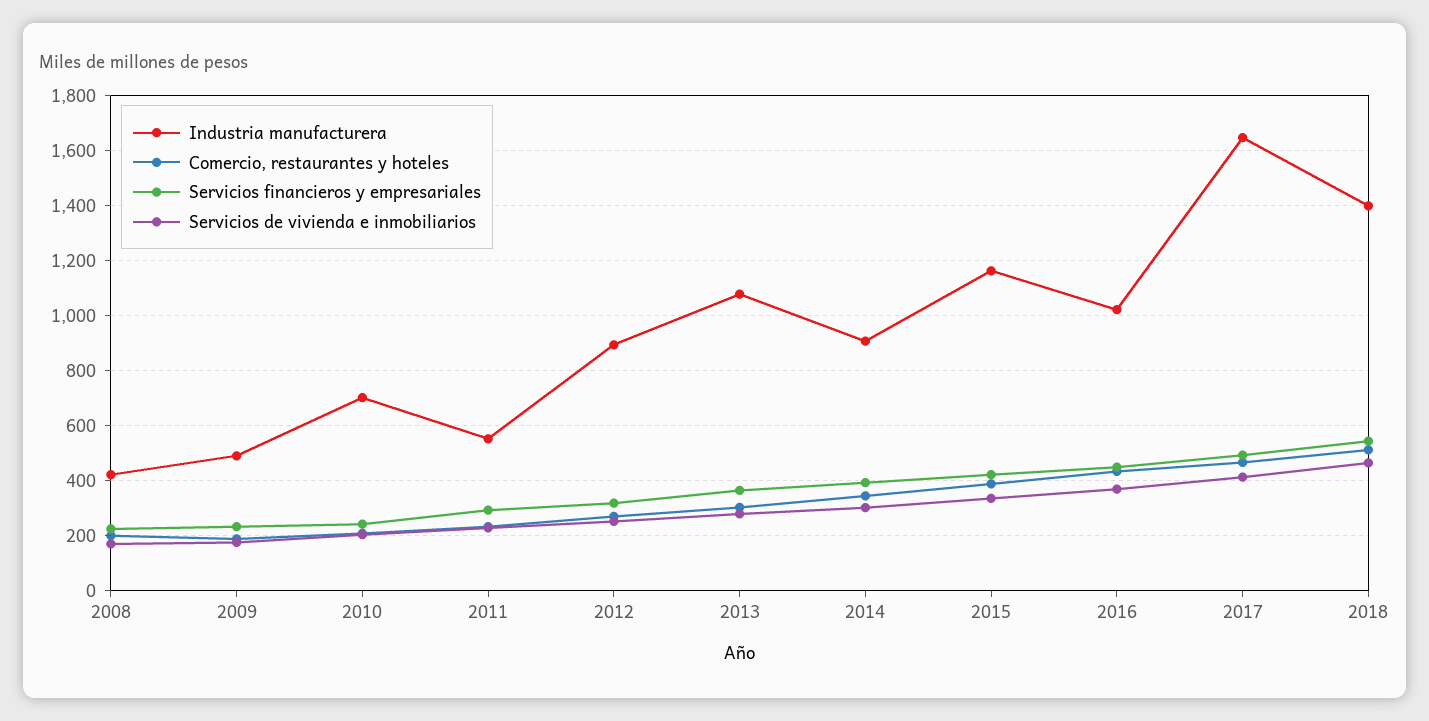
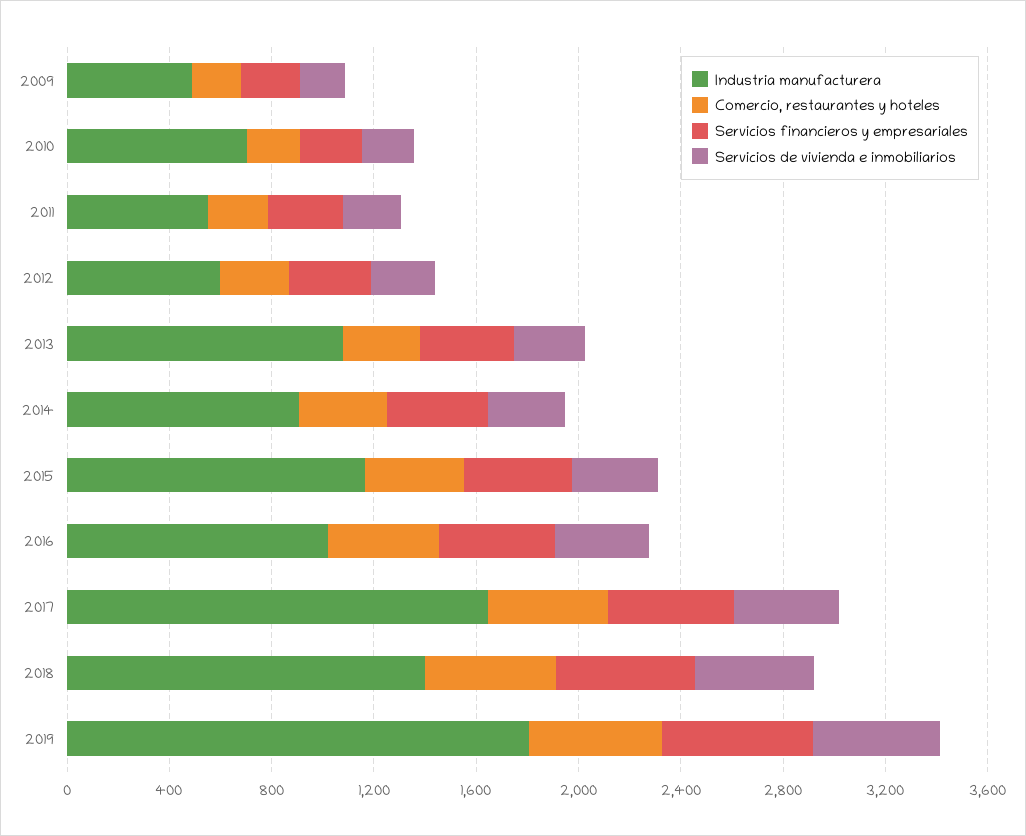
Industria manufacturera, 2008: 425 -> none
Comercio, restaurantes y hoteles, 2008: 200 -> none
Servicios financieros y empresariales, 2008: 225 -> none
Servicios de vivienda e inmobiliarios, 2008: 175 -> none
Industria manufacturera, 2012: 900 -> 600
Industria manufacturera, 2019: none -> 1800
Comercio, restaurantes y hoteles, 2019: none -> 500
Servicios financieros y empresariales, 2019: none -> 600
Servicios de vivienda e inmobiliarios, 2019: none -> 500

